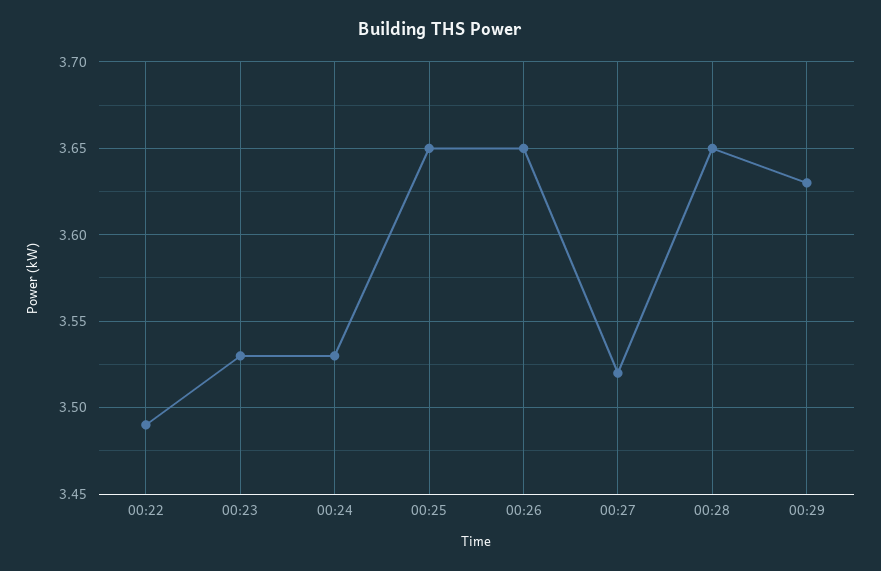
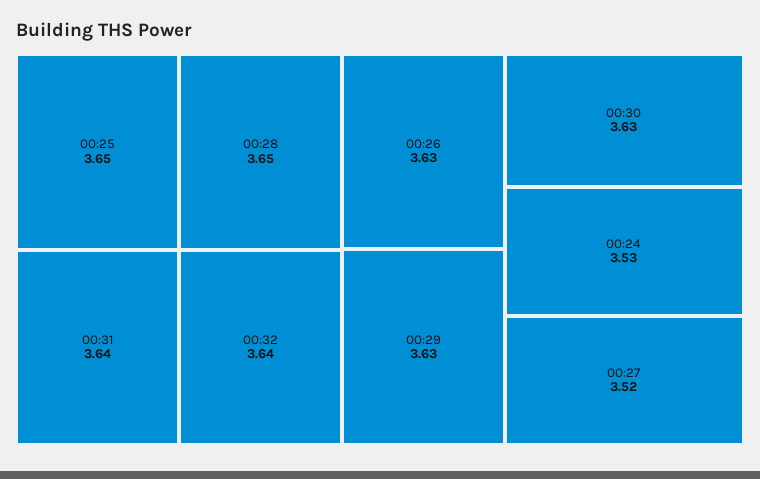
00:22: 3.49 -> none
00:23: 3.53 -> none
00:26: 3.65 -> 3.63
00:31: none -> 3.64
00:32: none -> 3.64
00:30: none -> 3.63

